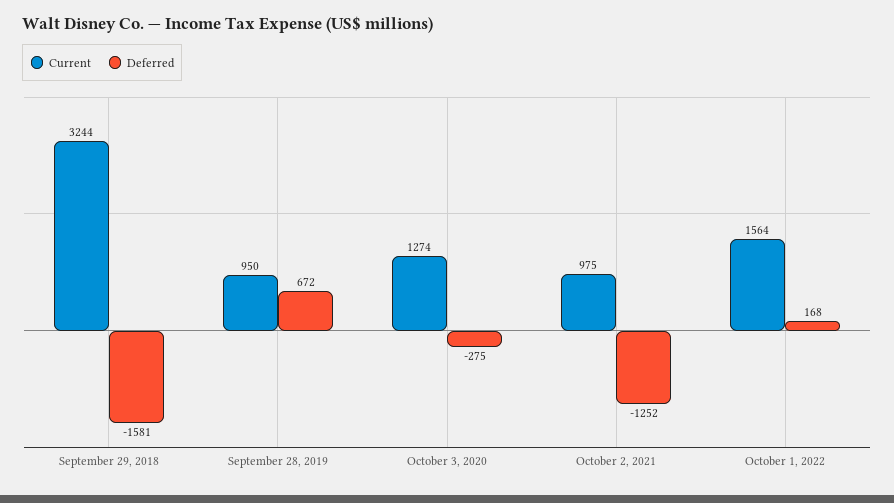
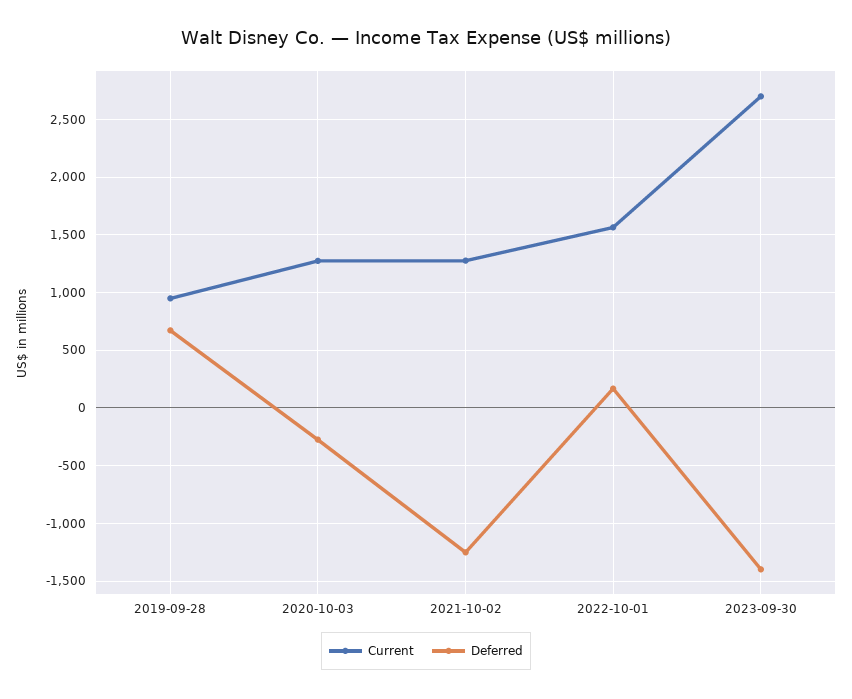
Current, September 29, 2018: 3244 -> none
Deferred, September 29, 2018: -1581 -> none
Current, October 2, 2021: 975 -> 1300
Current, 2023-09-30: none -> 2700
Deferred, 2023-09-30: none -> -1400

